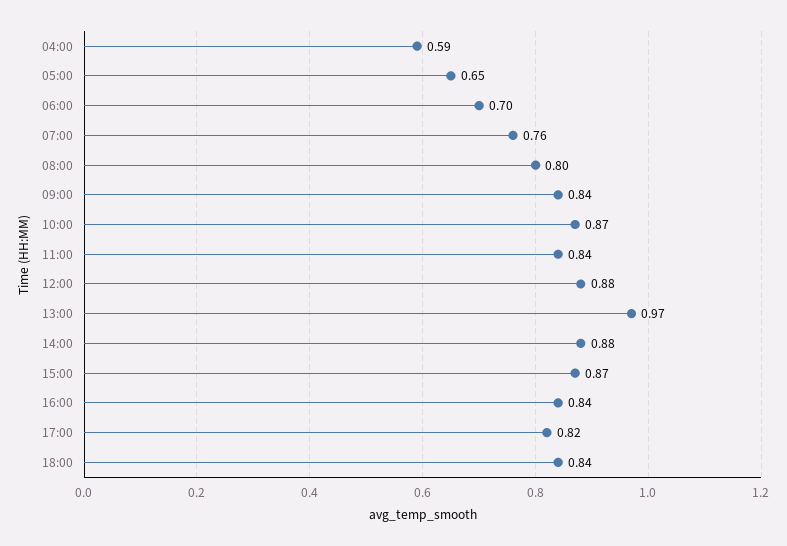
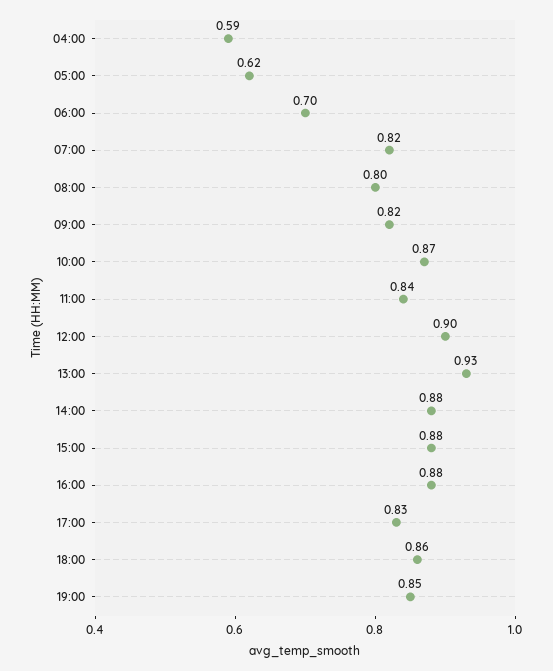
05:00: 0.65 -> 0.62
07:00: 0.76 -> 0.82
09:00: 0.84 -> 0.82
12:00: 0.88 -> 0.9
13:00: 0.97 -> 0.93
15:00: 0.87 -> 0.88
16:00: 0.84 -> 0.88
17:00: 0.82 -> 0.83
18:00: 0.84 -> 0.86
19:00: none -> 0.85

